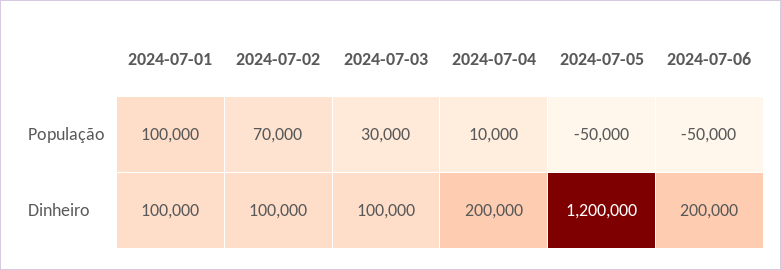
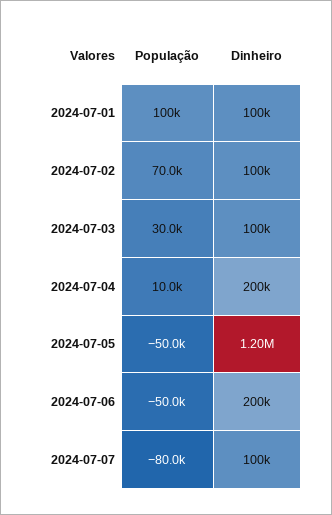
2024-07-07, População: none -> -80000
2024-07-07, Dinheiro: none -> 100000

